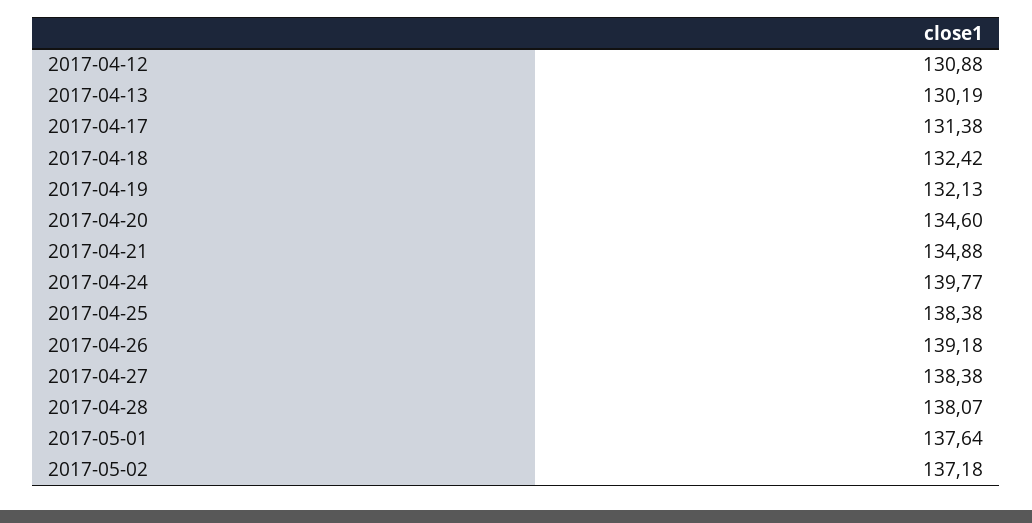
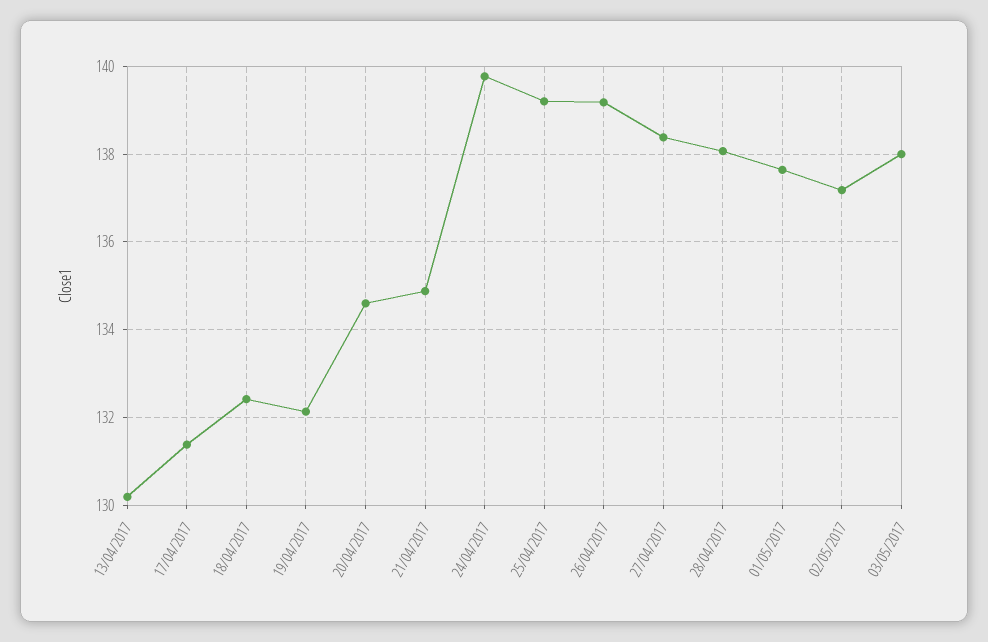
2017-04-12: 130.88 -> none
2017-04-25: 138.38 -> 139.2
03/05/2017: none -> 138

